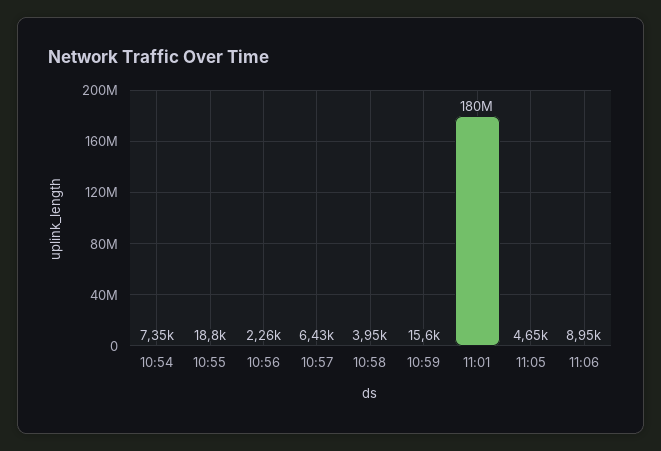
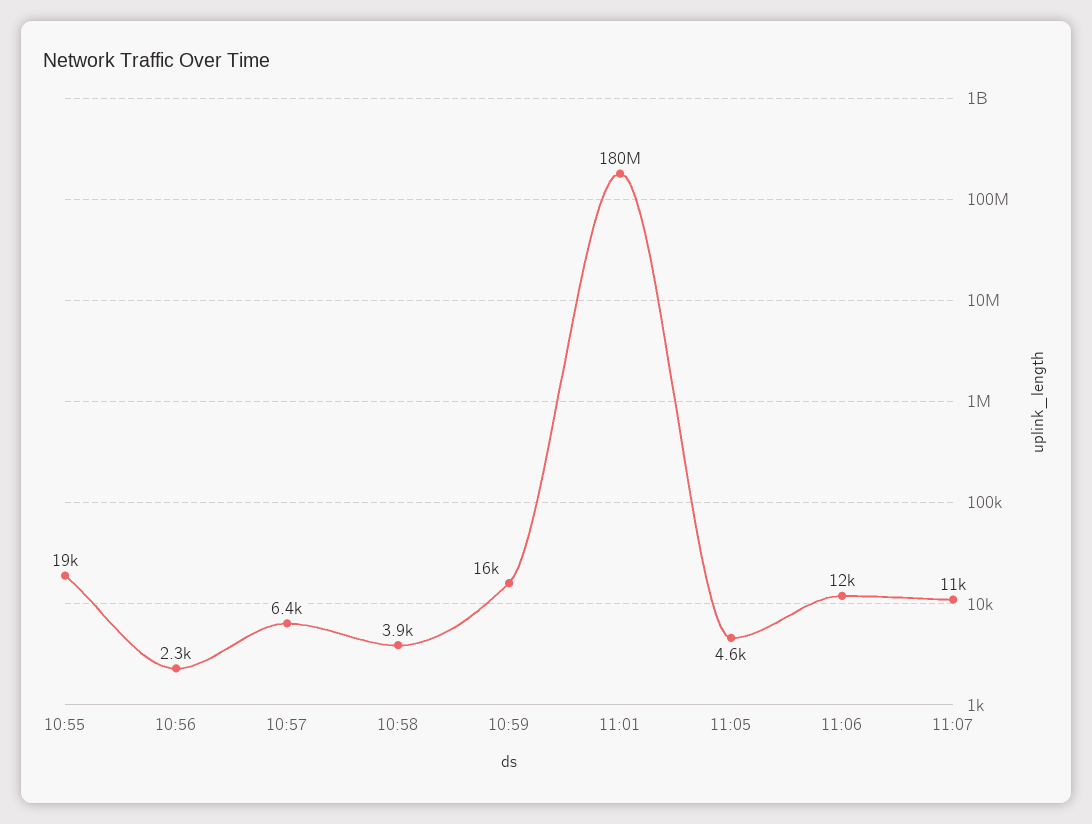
10:54: 7350 -> none
11:06: 8950 -> 12000
11:07: none -> 11000

